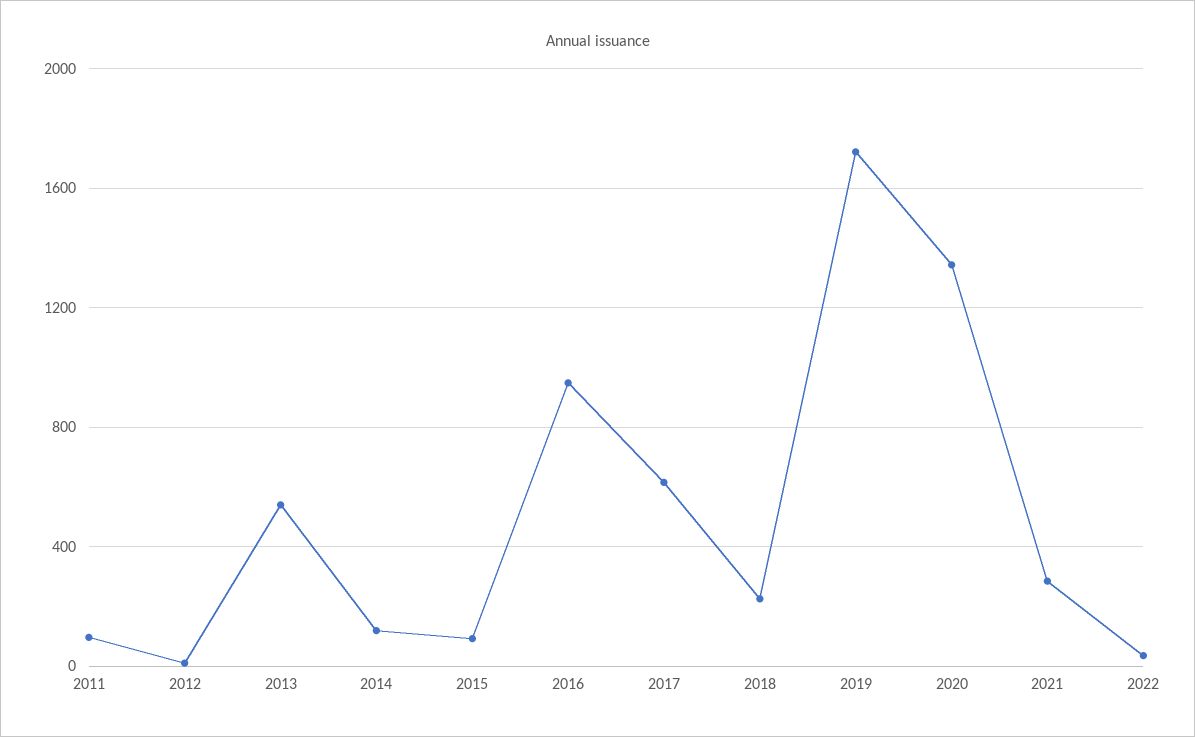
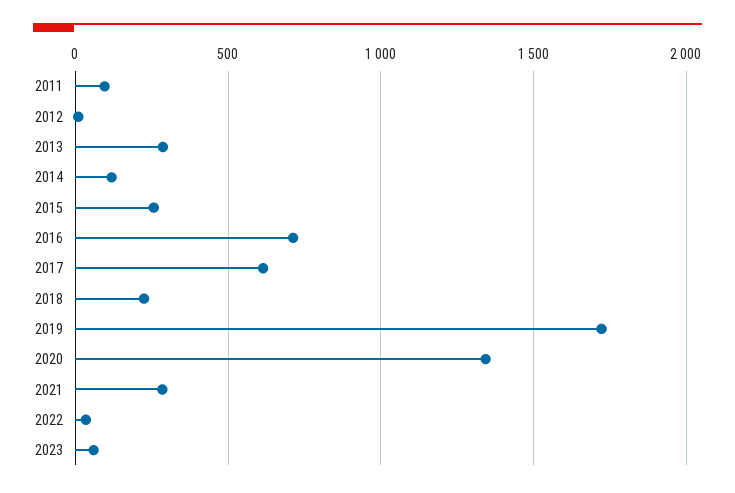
2013: 550 -> 300
2015: 100 -> 250
2016: 950 -> 700
2023: none -> 50

